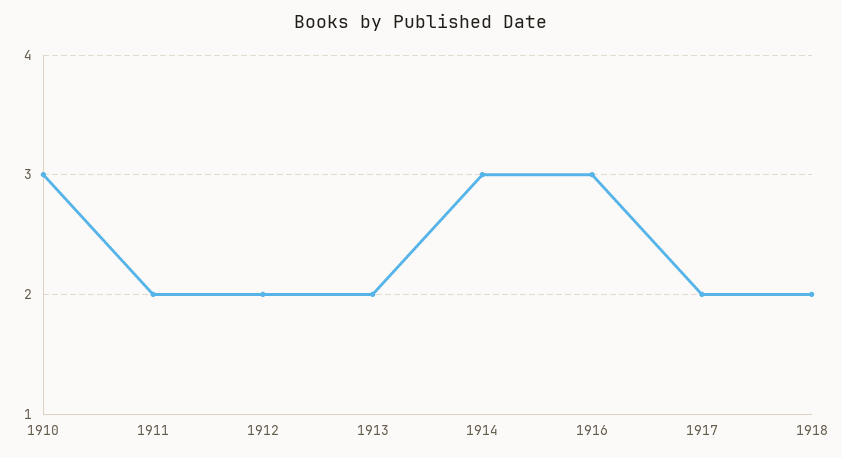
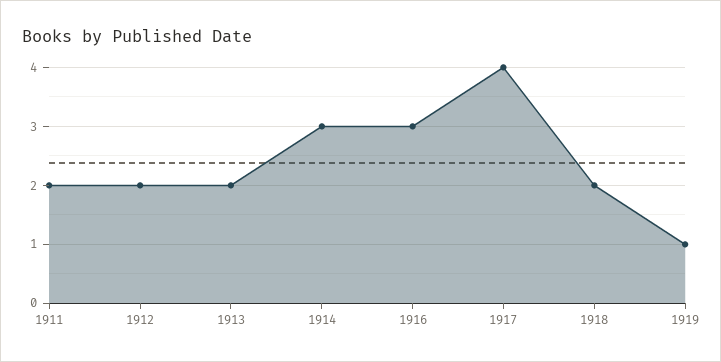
1910: 3 -> none
1917: 2 -> 4
1919: none -> 1

